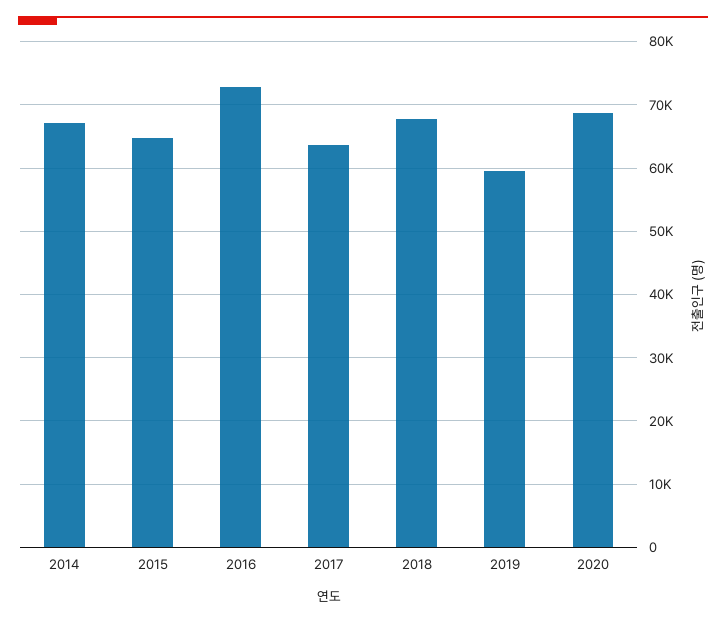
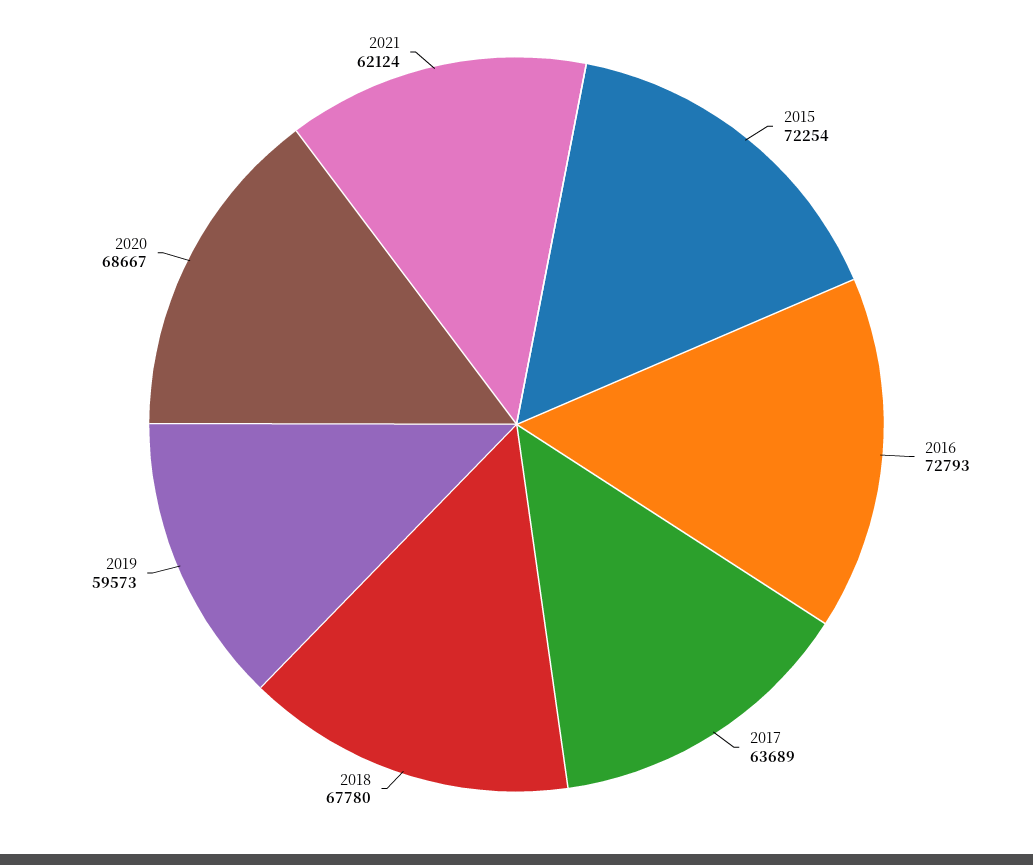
2014: 67000 -> none
2015: 65000 -> 72254
2021: none -> 62124

